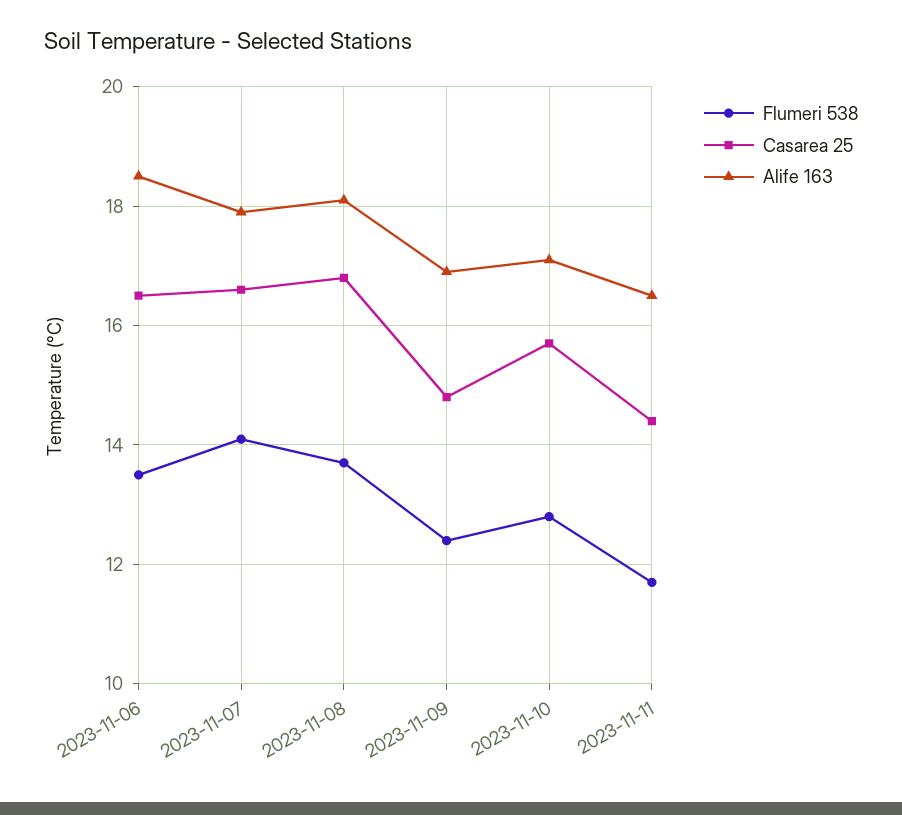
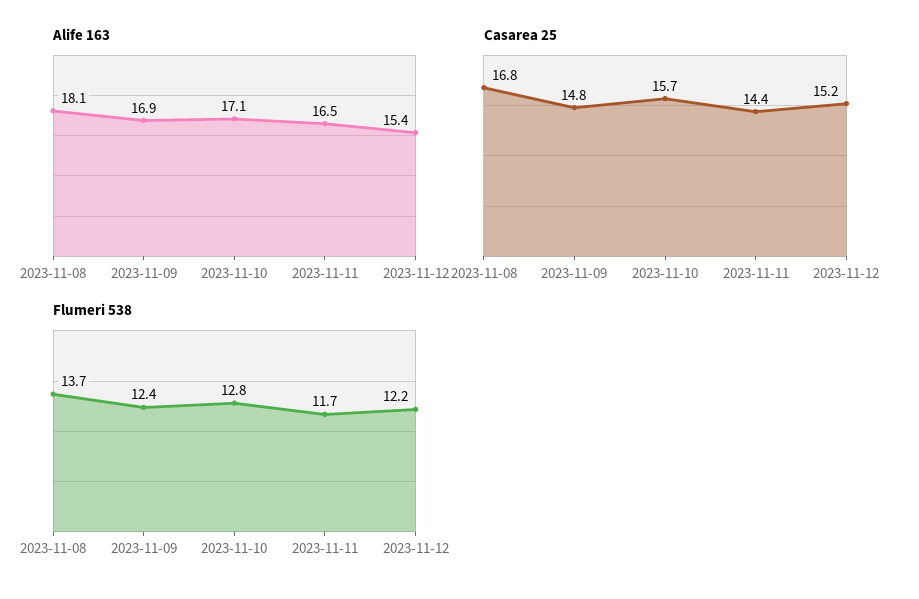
Flumeri 538, 2023-11-06: 13.5 -> none
Casarea 25, 2023-11-06: 16.5 -> none
Alife 163, 2023-11-06: 18.5 -> none
Flumeri 538, 2023-11-07: 14 -> none
Casarea 25, 2023-11-07: 16.5 -> none
Alife 163, 2023-11-07: 18 -> none
Alife 163, 2023-11-12: none -> 15.4
Casarea 25, 2023-11-12: none -> 15.2
Flumeri 538, 2023-11-12: none -> 12.2

